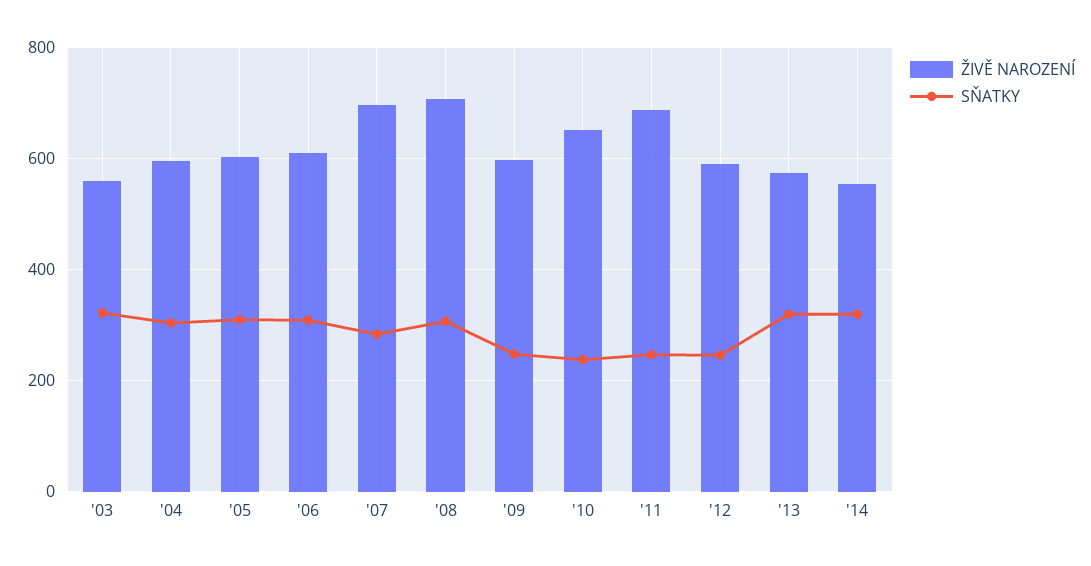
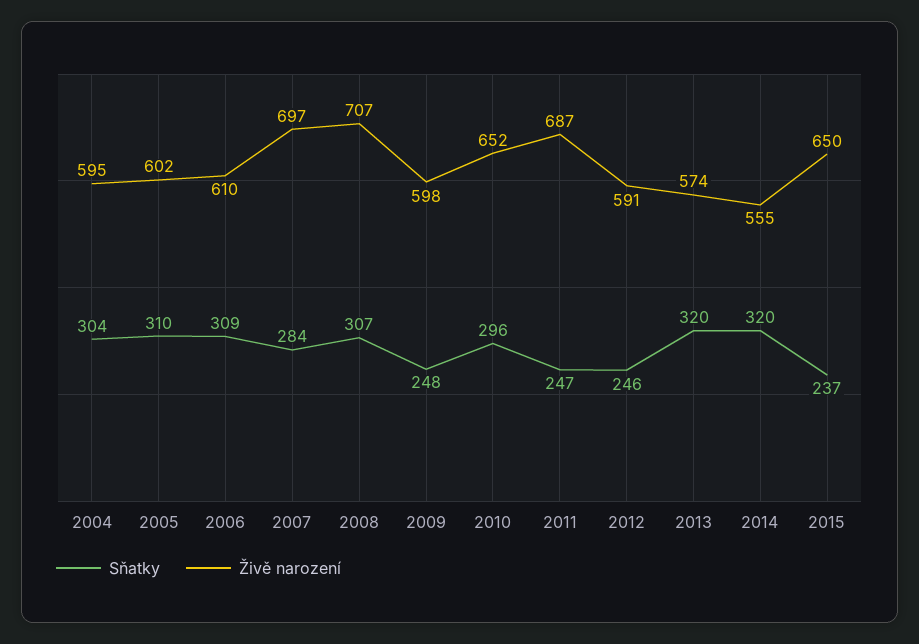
ŽIVĚ NAROZENÍ, '03: 560 -> none
SŇATKY, '03: 320 -> none
SŇATKY, '10: 240 -> 296
SŇATKY, 2015: none -> 237
ŽIVĚ NAROZENÍ, 2015: none -> 650

